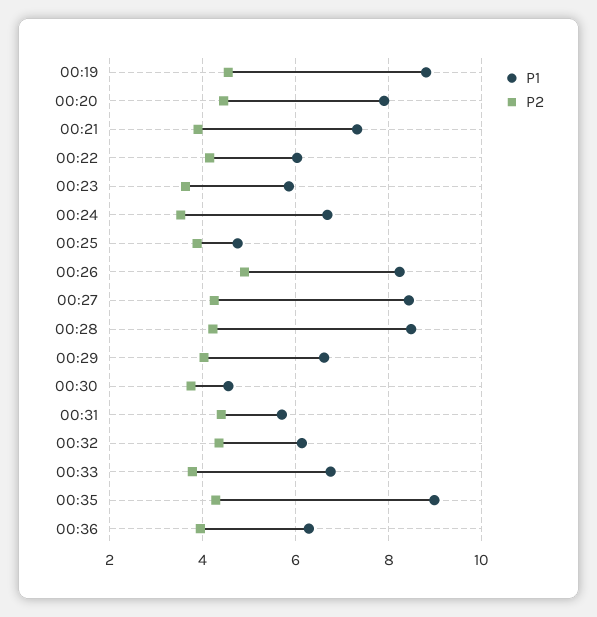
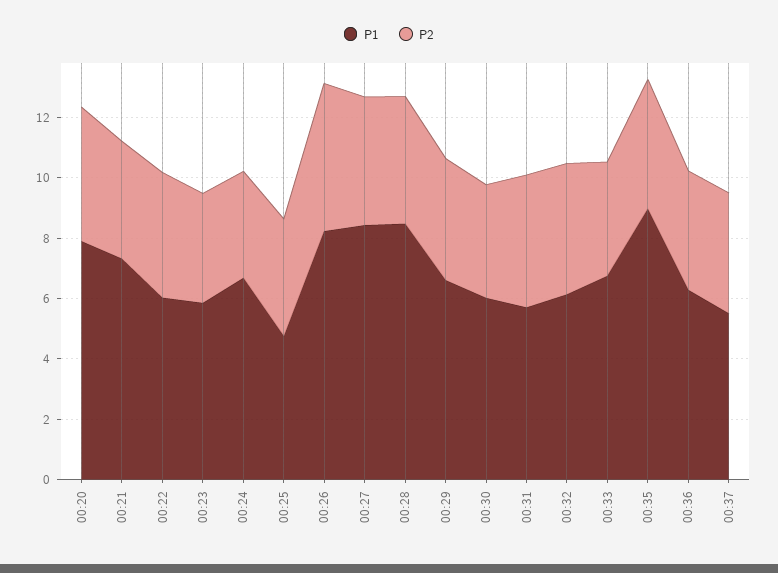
P1, 00:19: 8.8 -> none
P2, 00:19: 4.6 -> none
P1, 00:30: 4.6 -> 6
P1, 00:37: none -> 5.5
P2, 00:37: none -> 4

